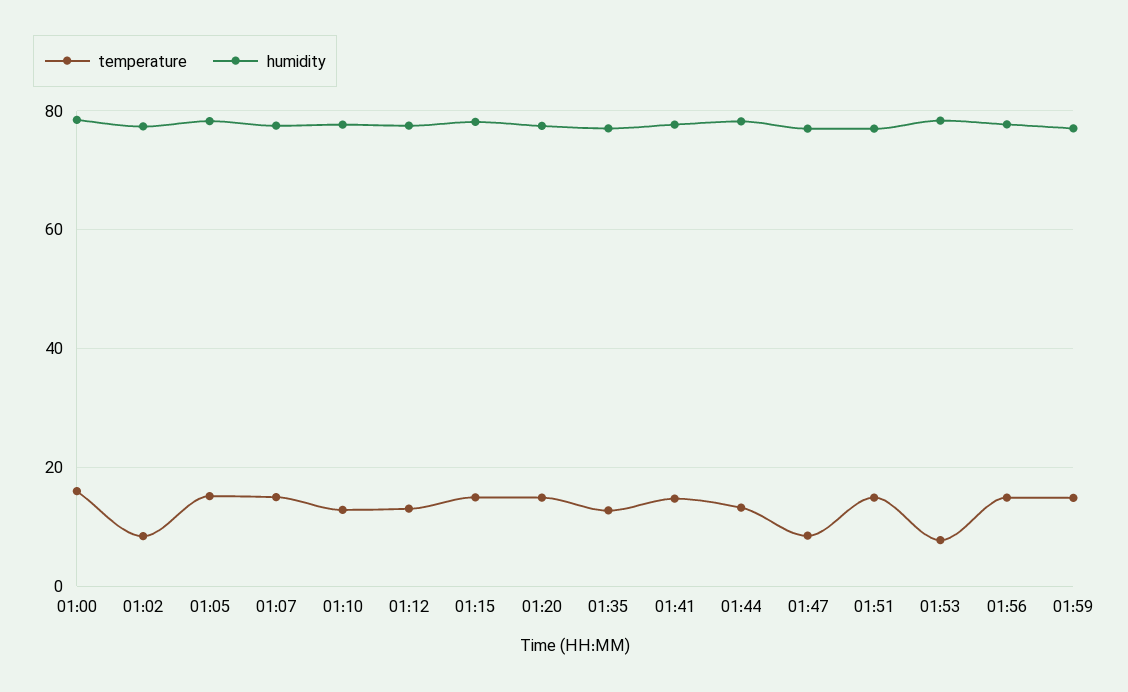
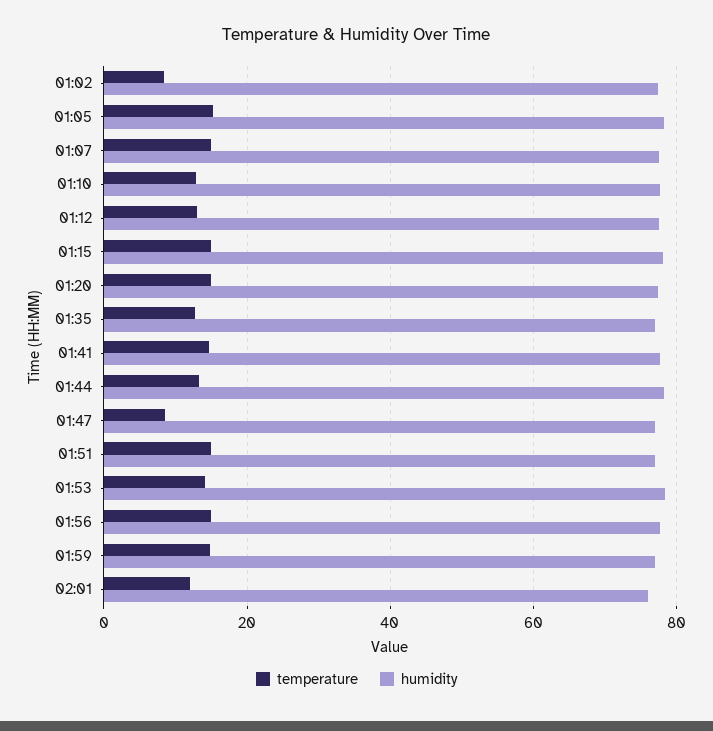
temperature, 01:00: 16 -> none
humidity, 01:00: 78 -> none
temperature, 01:53: 8 -> 14
temperature, 02:01: none -> 12
humidity, 02:01: none -> 76

